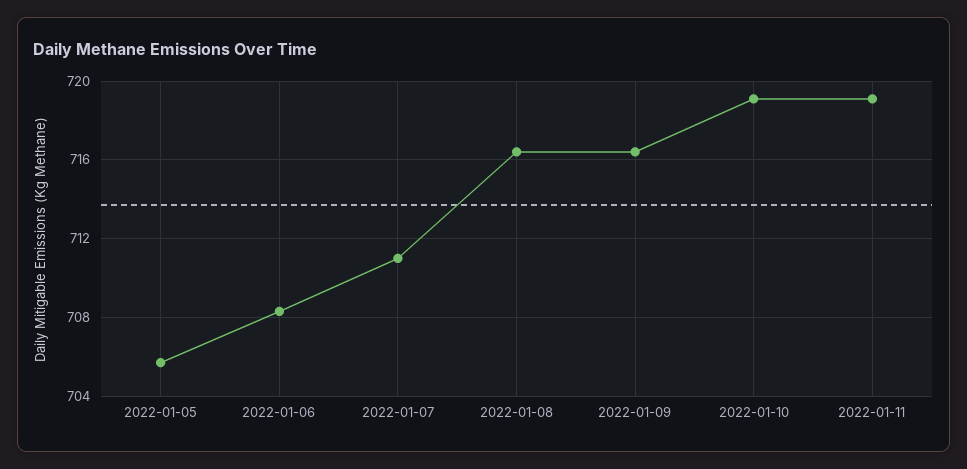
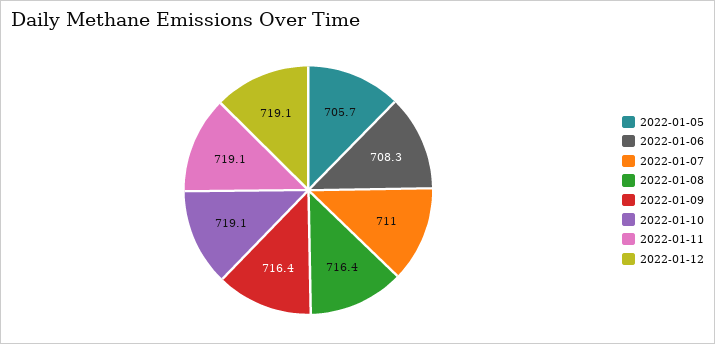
2022-01-12: none -> 719.1

